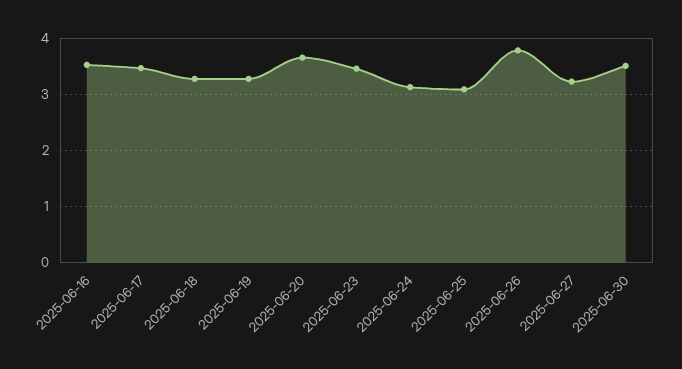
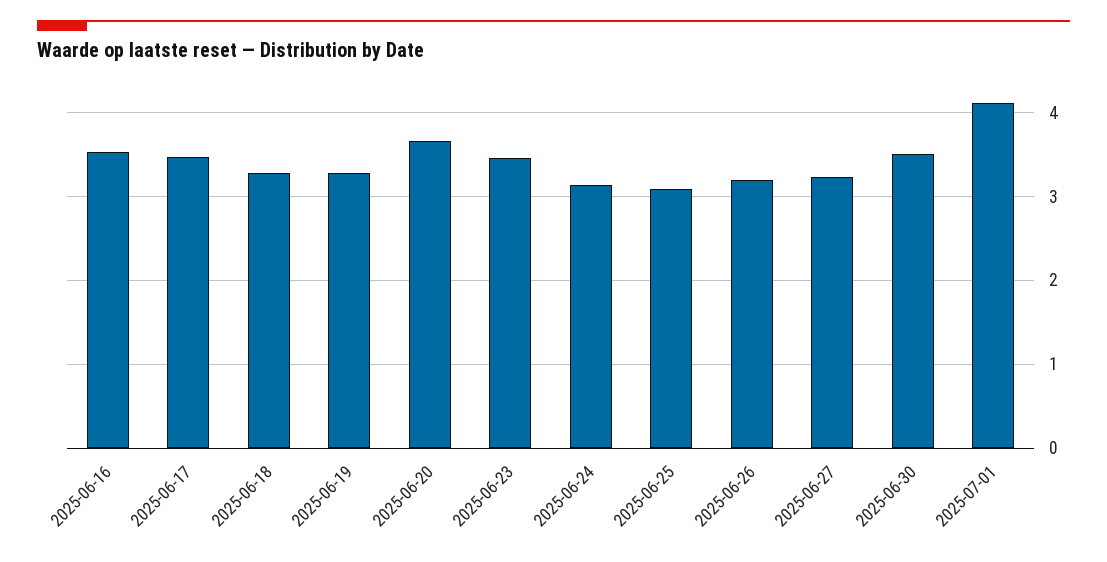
2025-06-26: 3.8 -> 3.2
2025-07-01: none -> 4.1

